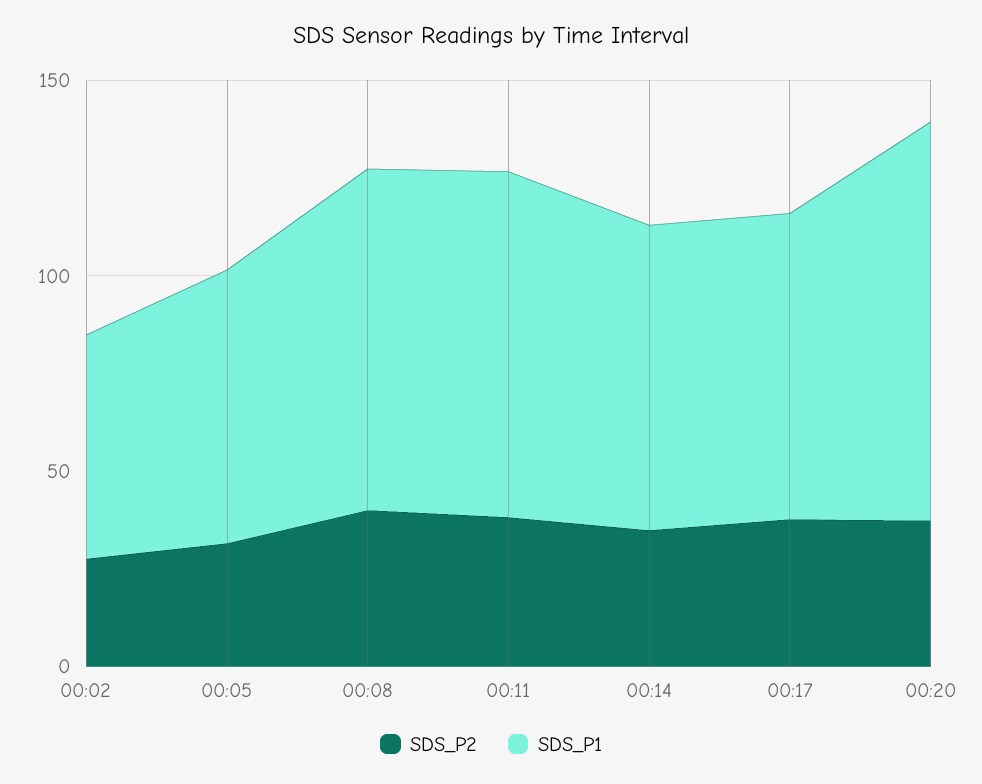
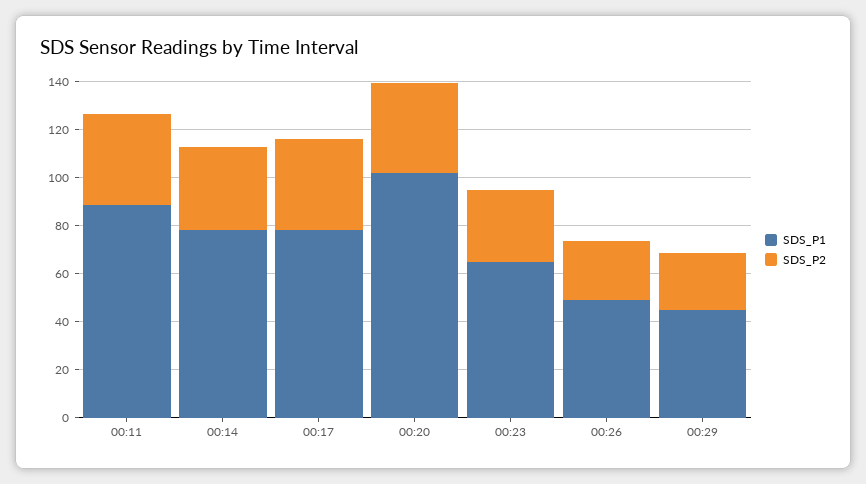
SDS_P2, 00:02: 30 -> none
SDS_P1, 00:02: 60 -> none
SDS_P2, 00:05: 30 -> none
SDS_P1, 00:05: 70 -> none
SDS_P2, 00:08: 40 -> none
SDS_P1, 00:08: 90 -> none
SDS_P1, 00:23: none -> 65
SDS_P2, 00:23: none -> 30
SDS_P1, 00:26: none -> 50
SDS_P2, 00:26: none -> 25
SDS_P1, 00:29: none -> 45
SDS_P2, 00:29: none -> 25

